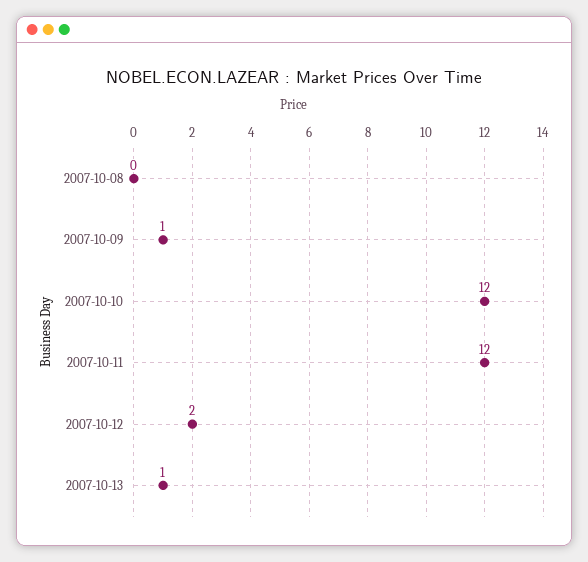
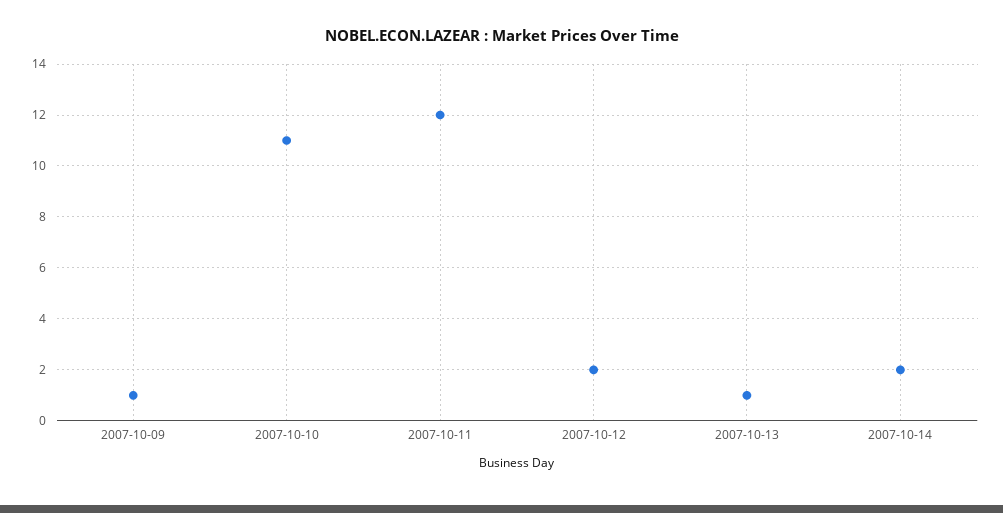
2007-10-08: 0 -> none
2007-10-10: 12 -> 11
2007-10-14: none -> 2

